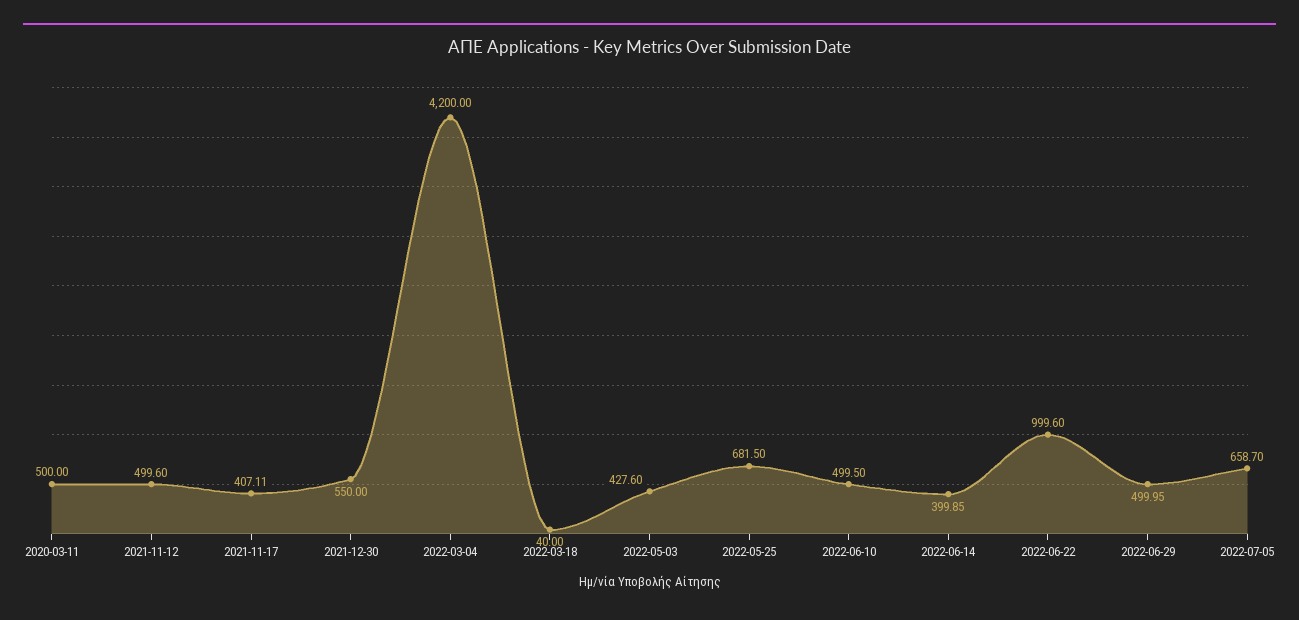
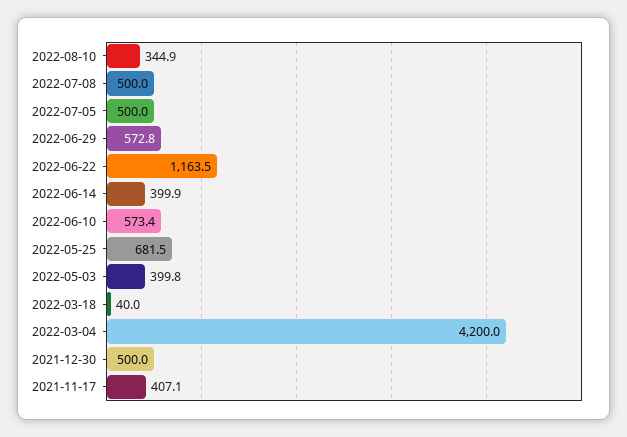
2020-03-11: 500 -> none
2021-11-12: 499.6 -> none
2021-12-30: 550 -> 500
2022-05-03: 427.6 -> 399.8
2022-06-10: 499.5 -> 573.4
2022-06-22: 999.6 -> 1163.5
2022-06-29: 499.95 -> 572.8
2022-07-05: 658.7 -> 500
2022-08-10: none -> 344.9
2022-07-08: none -> 500

